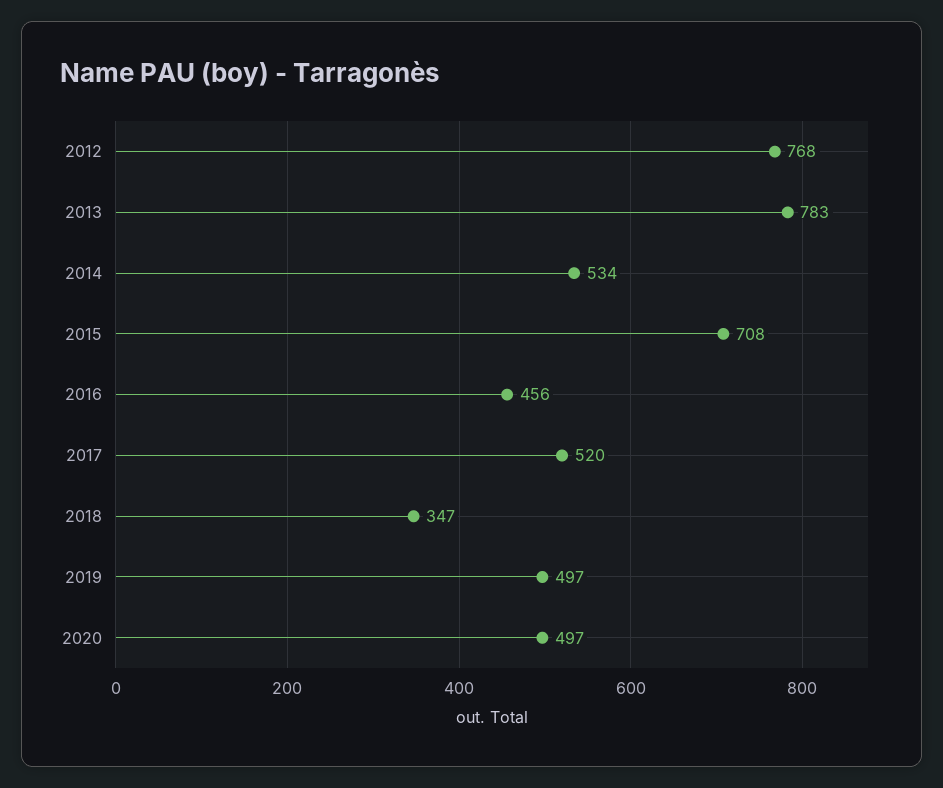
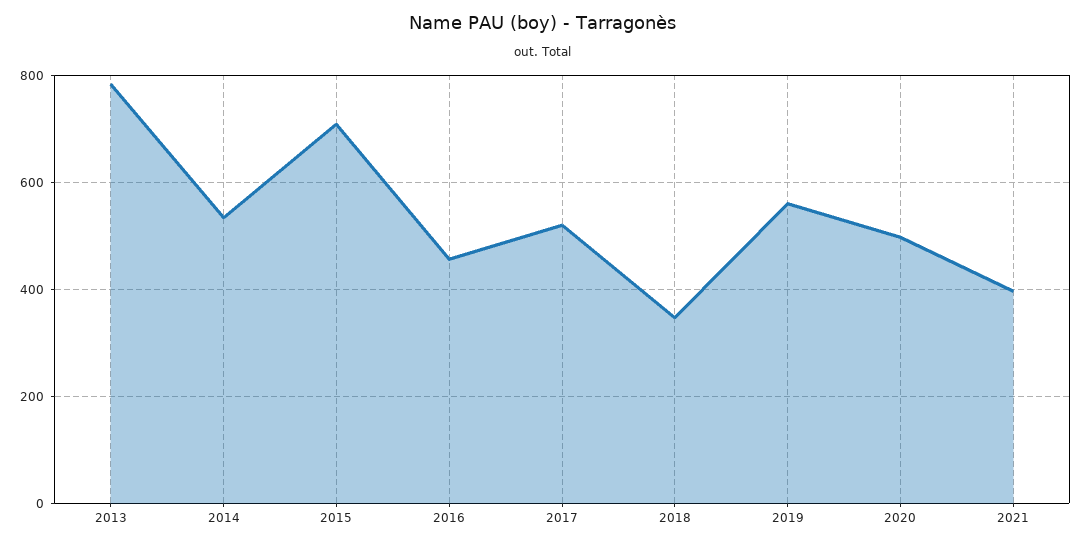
2012: 768 -> none
2019: 497 -> 560
2021: none -> 400

